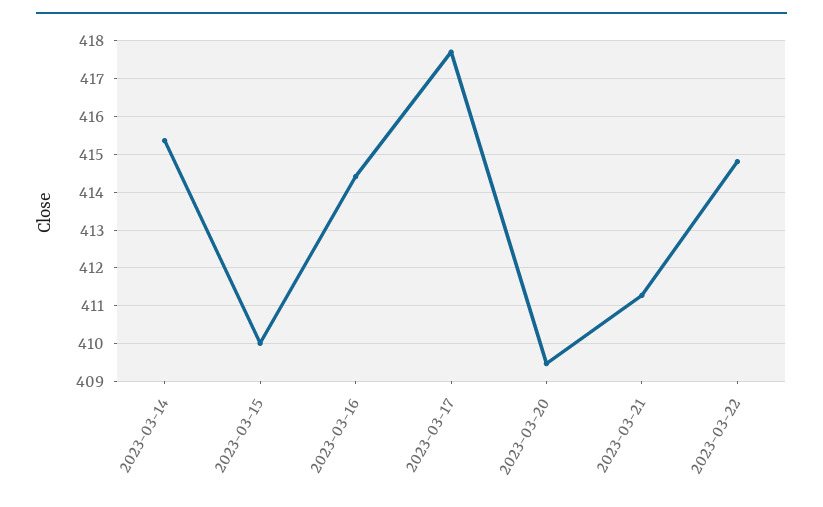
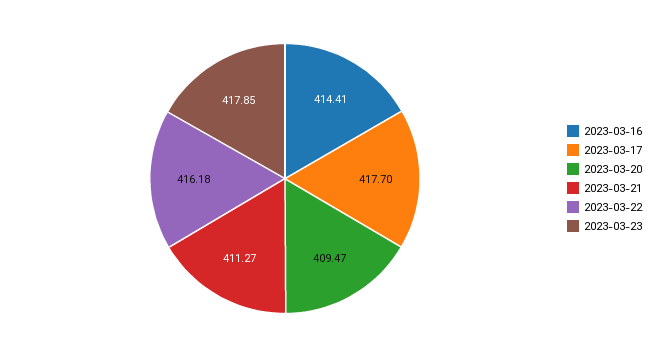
2023-03-14: 415.4 -> none
2023-03-15: 410 -> none
2023-03-22: 414.8 -> 416.18
2023-03-23: none -> 417.85

